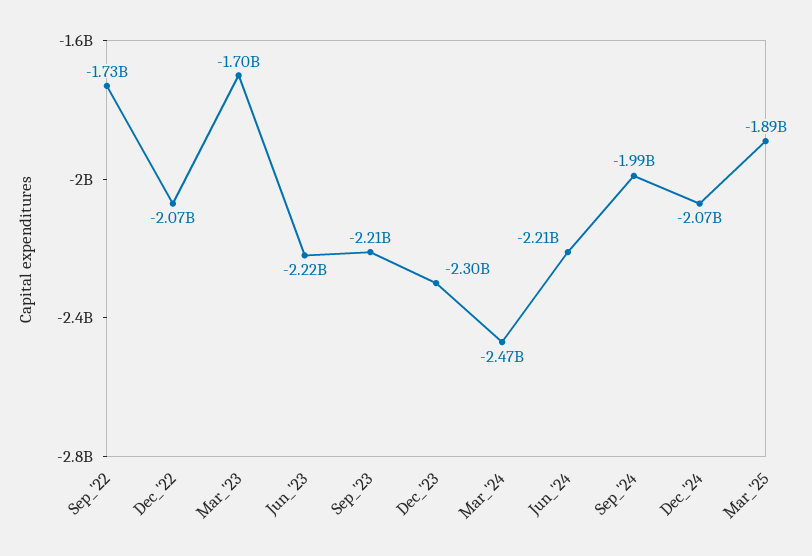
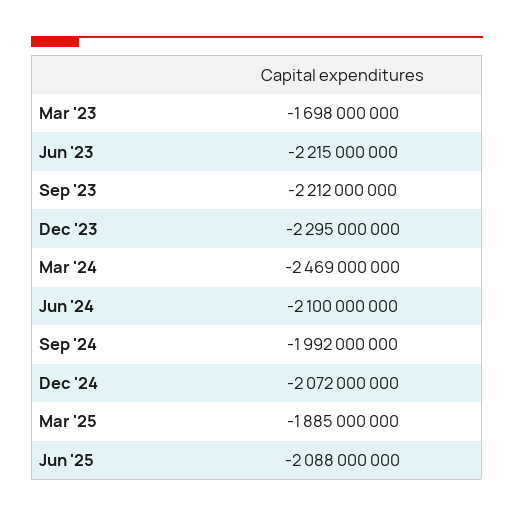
Sep_'22: -1730000000 -> none
Dec_'22: -2070000000 -> none
Jun_'24: -2210000000 -> -2100000000
Jun '25: none -> -2088000000

